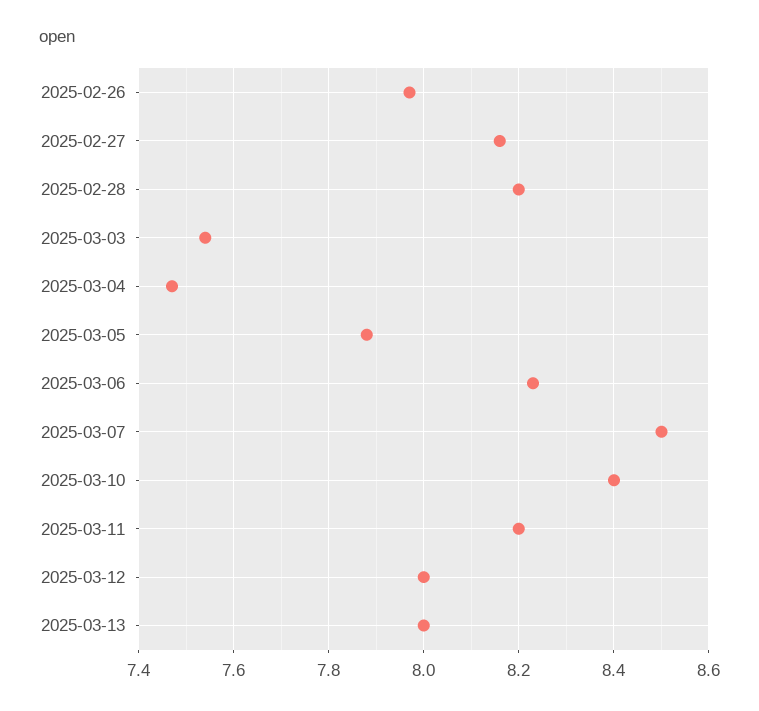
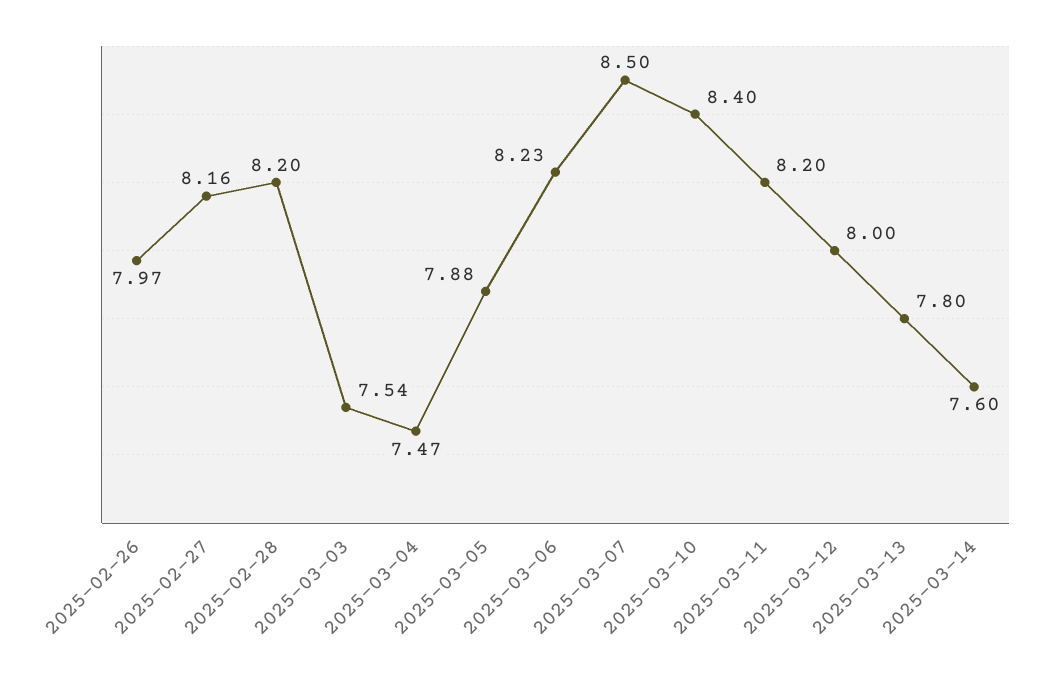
2025-03-13: 8 -> 7.8
2025-03-14: none -> 7.6

